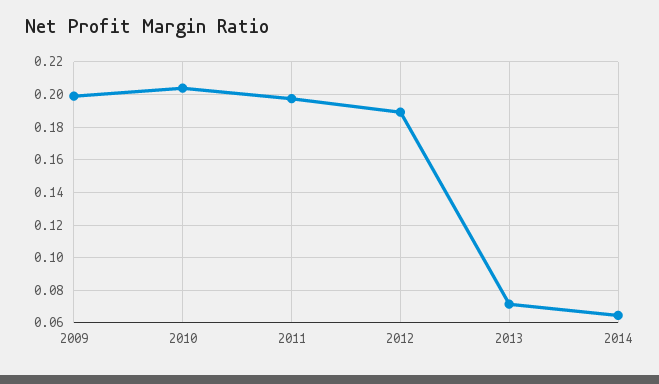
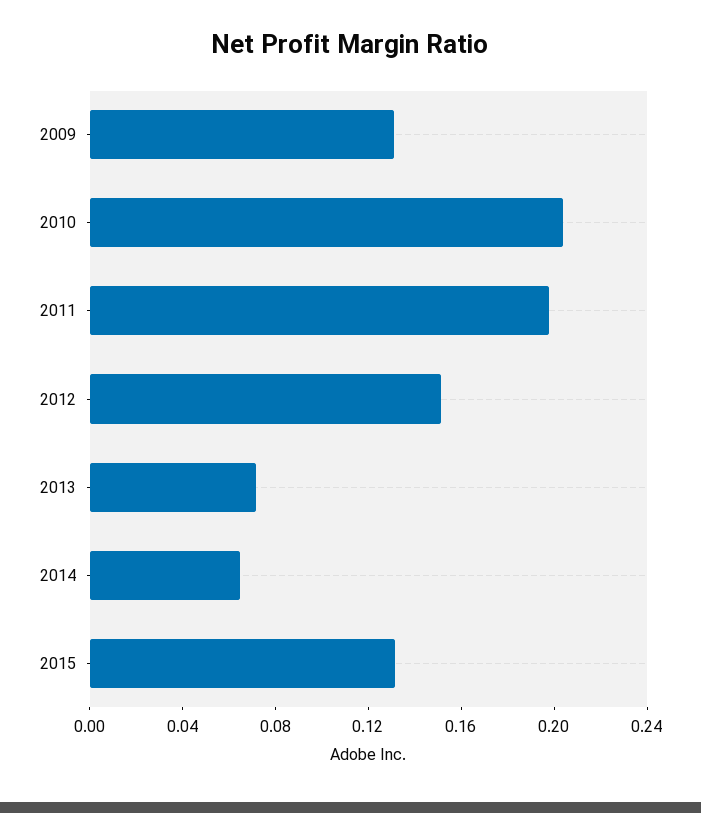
2009: 0.2 -> 0.13
2012: 0.19 -> 0.15
2015: none -> 0.13

